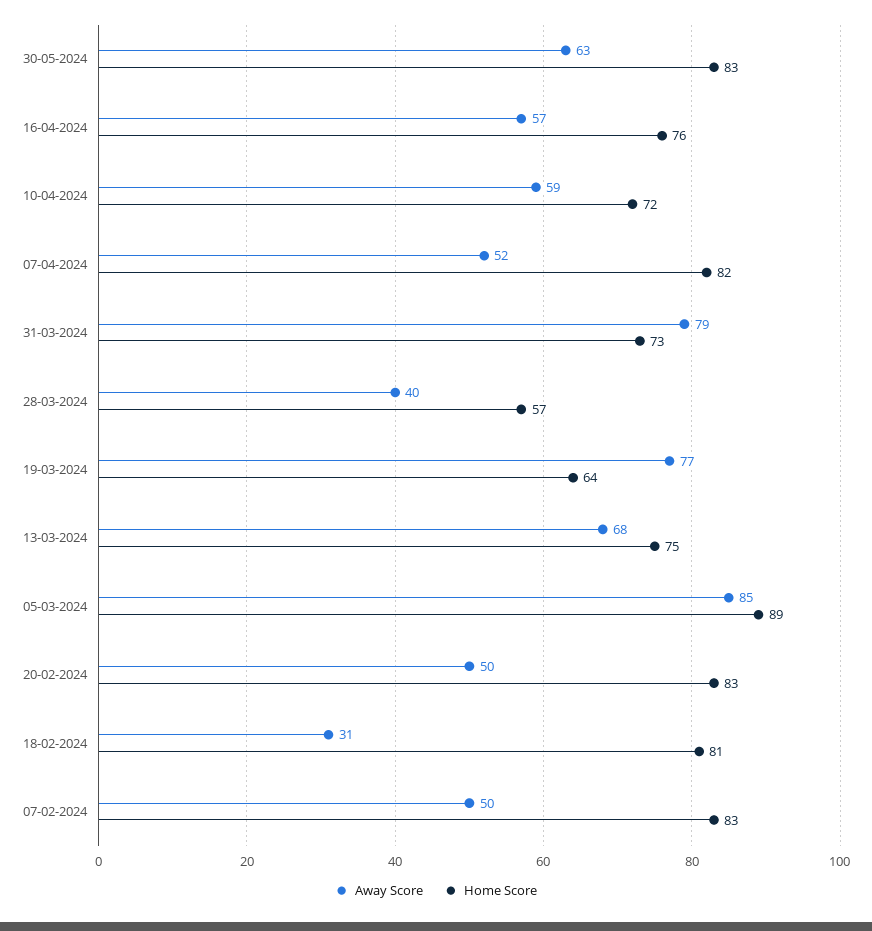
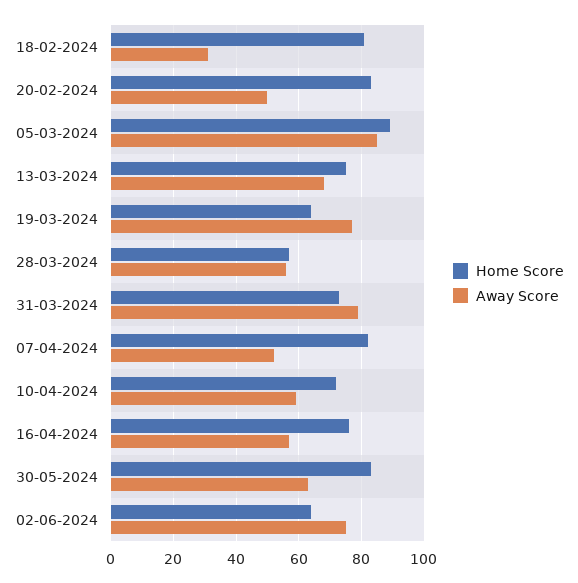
Away Score, 28-03-2024: 40 -> 55
Away Score, 07-02-2024: 50 -> none
Home Score, 07-02-2024: 83 -> none
Home Score, 02-06-2024: none -> 65
Away Score, 02-06-2024: none -> 75

